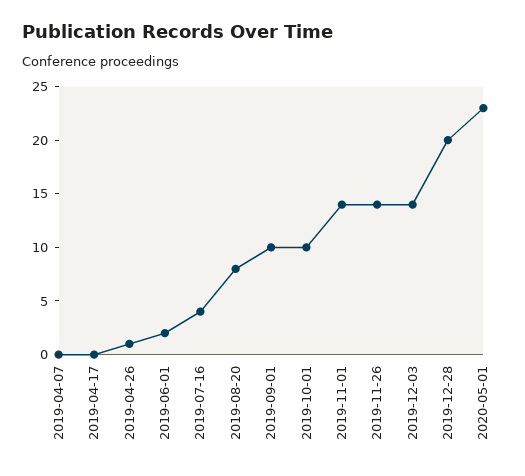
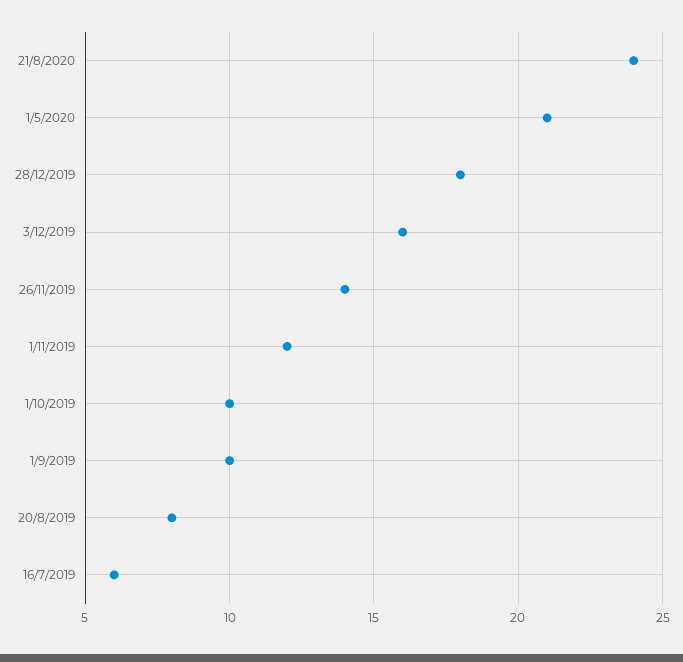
2019-04-07: 0 -> none
2019-04-17: 0 -> none
2019-04-26: 1 -> none
2019-06-01: 2 -> none
2019-07-16: 4 -> 6
2019-11-01: 14 -> 12
2019-12-03: 14 -> 16
2019-12-28: 20 -> 18
2020-05-01: 23 -> 21
21/8/2020: none -> 24

